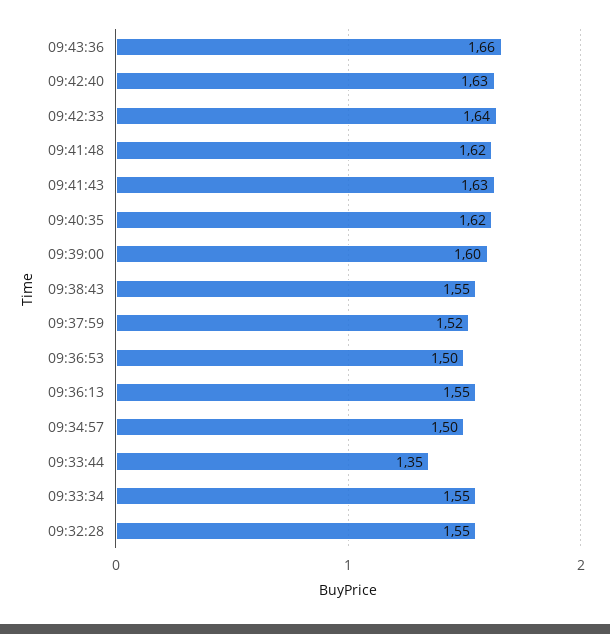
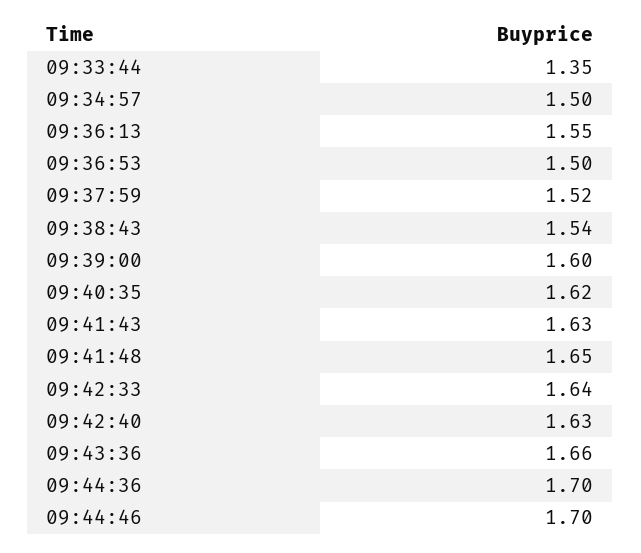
09:41:48: 1.62 -> 1.65
09:38:43: 1.55 -> 1.54
09:33:34: 1.55 -> none
09:32:28: 1.55 -> none
09:44:36: none -> 1.7
09:44:46: none -> 1.7

